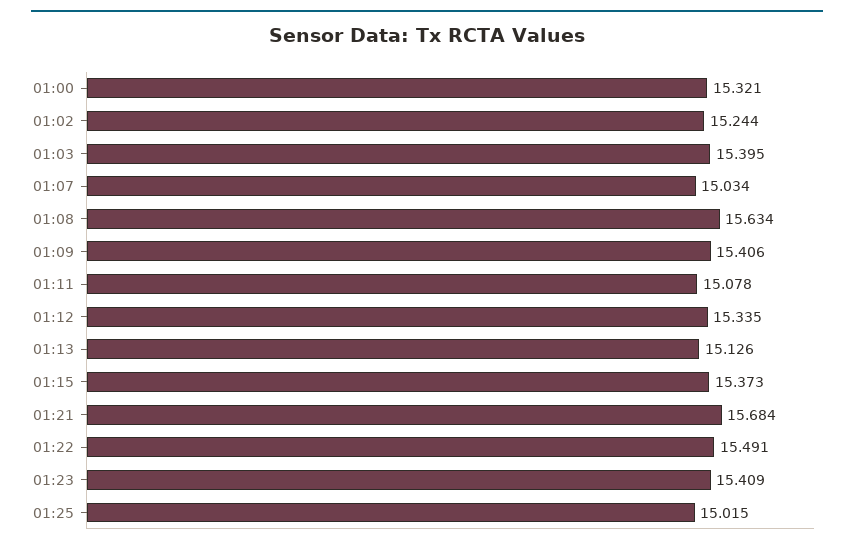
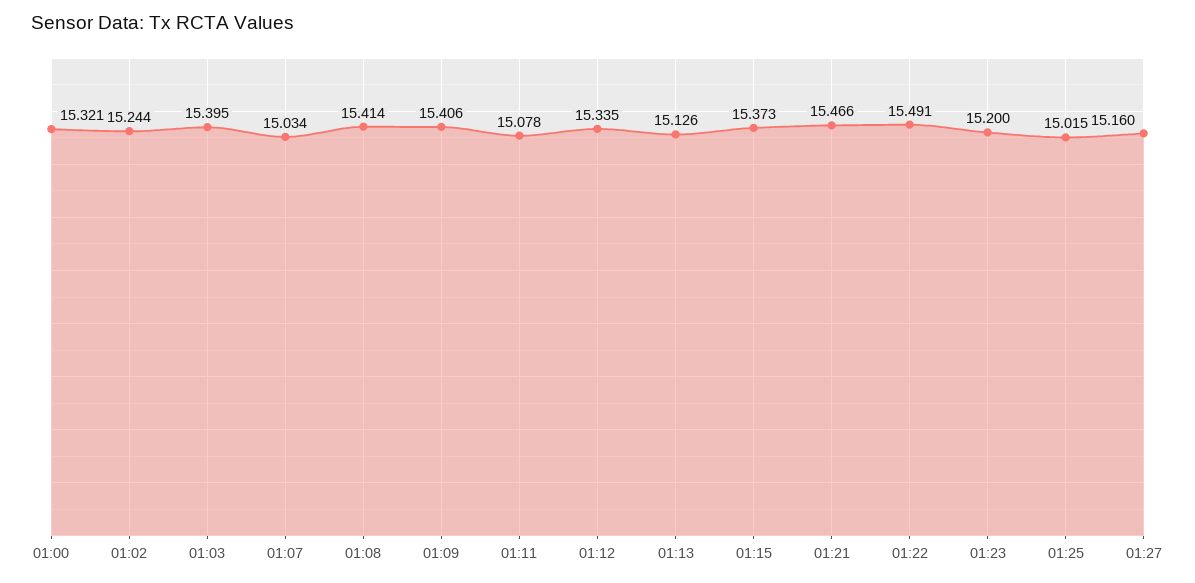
01:08: 15.634 -> 15.414
01:21: 15.684 -> 15.466
01:23: 15.409 -> 15.2
01:27: none -> 15.16

